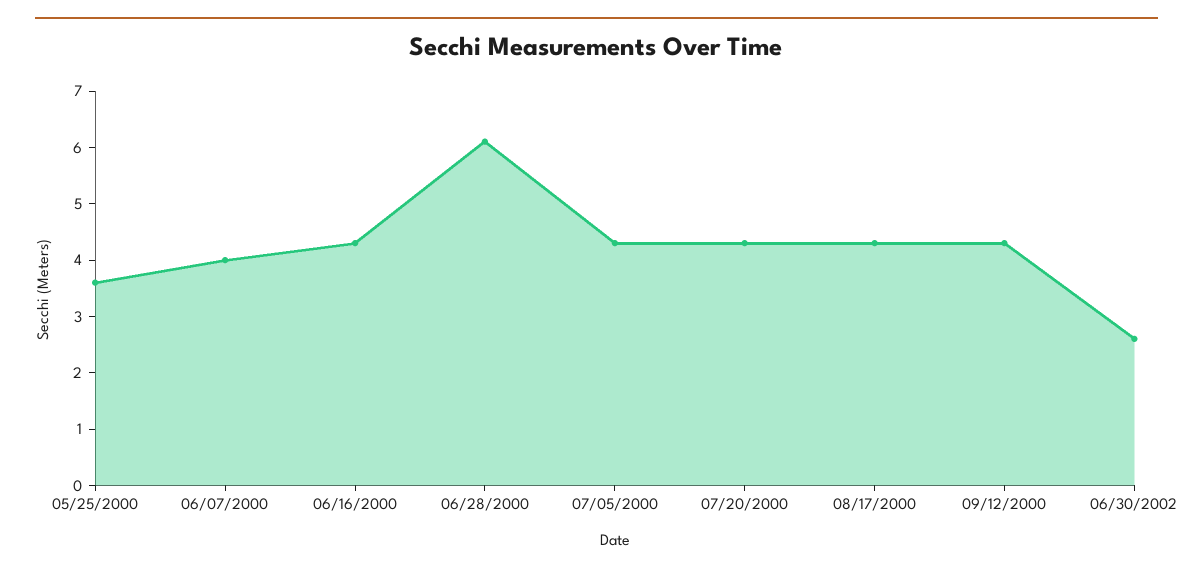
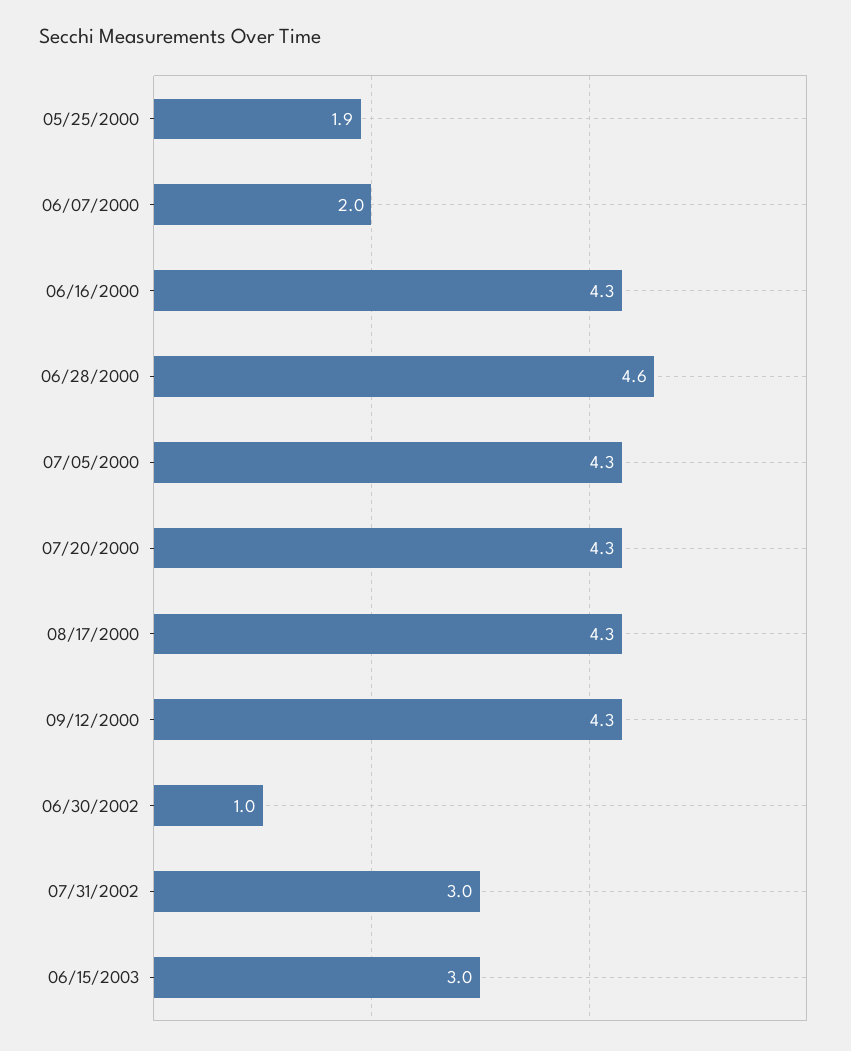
05/25/2000: 3.5 -> 1.9
06/07/2000: 4 -> 2
06/28/2000: 6 -> 4.6
06/30/2002: 2.5 -> 1
07/31/2002: none -> 3
06/15/2003: none -> 3

